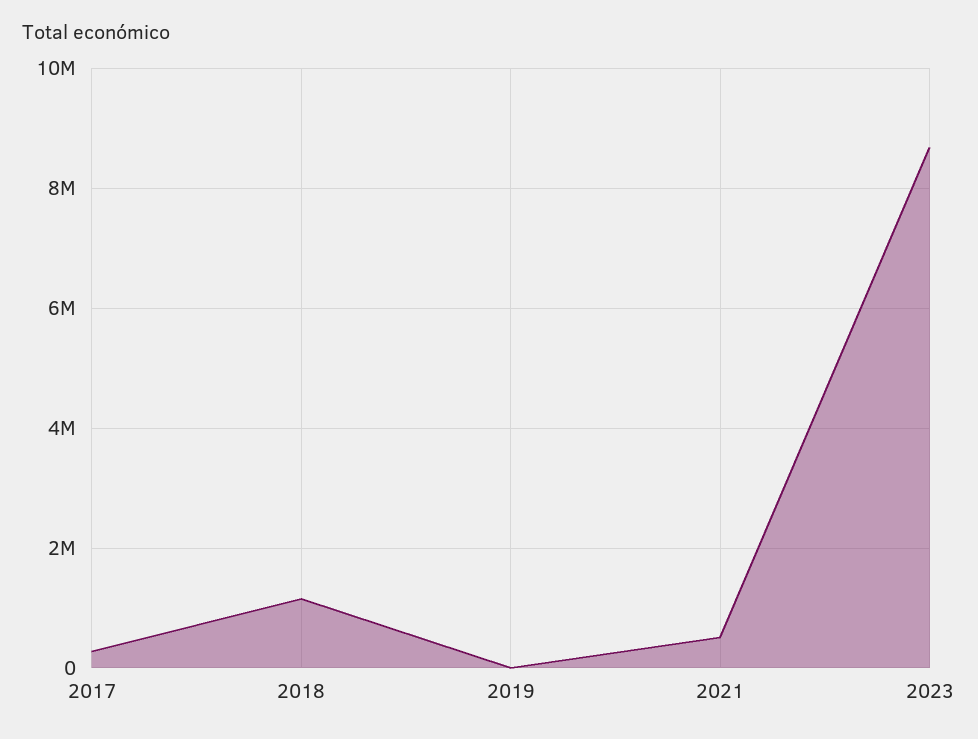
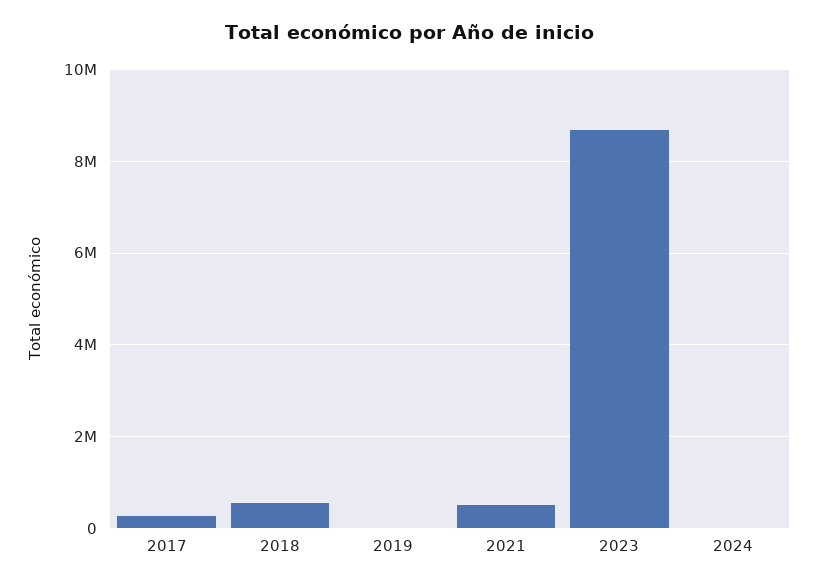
2018: 1200000 -> 600000
2024: none -> 0

